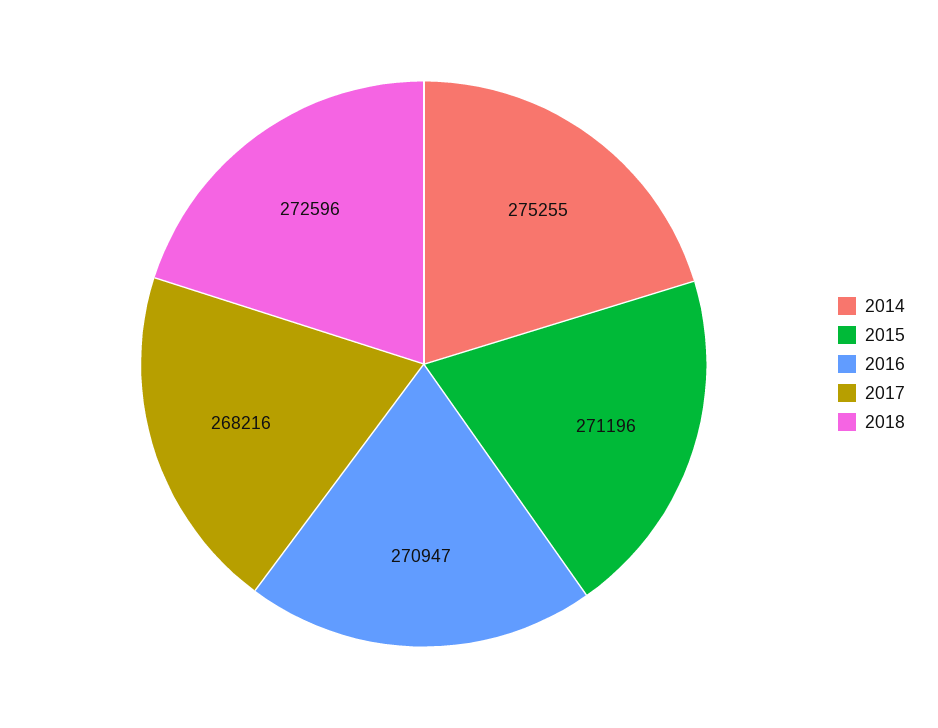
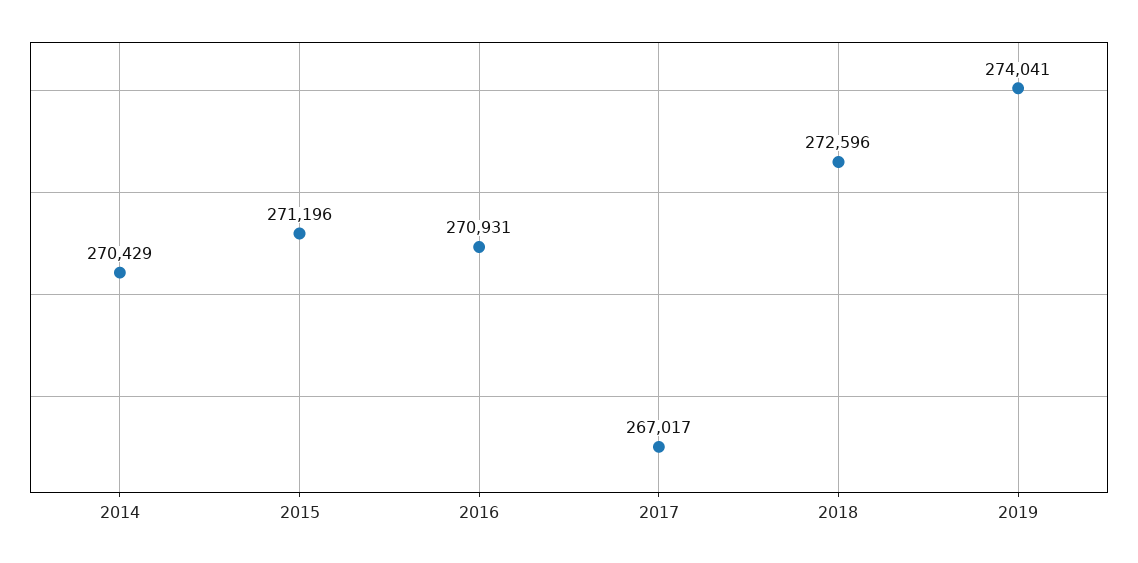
2014: 275255 -> 270429
2016: 270947 -> 270931
2017: 268216 -> 267017
2019: none -> 274041

